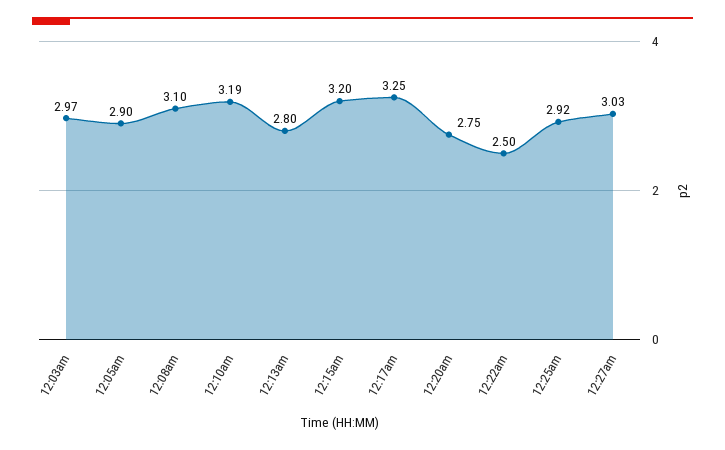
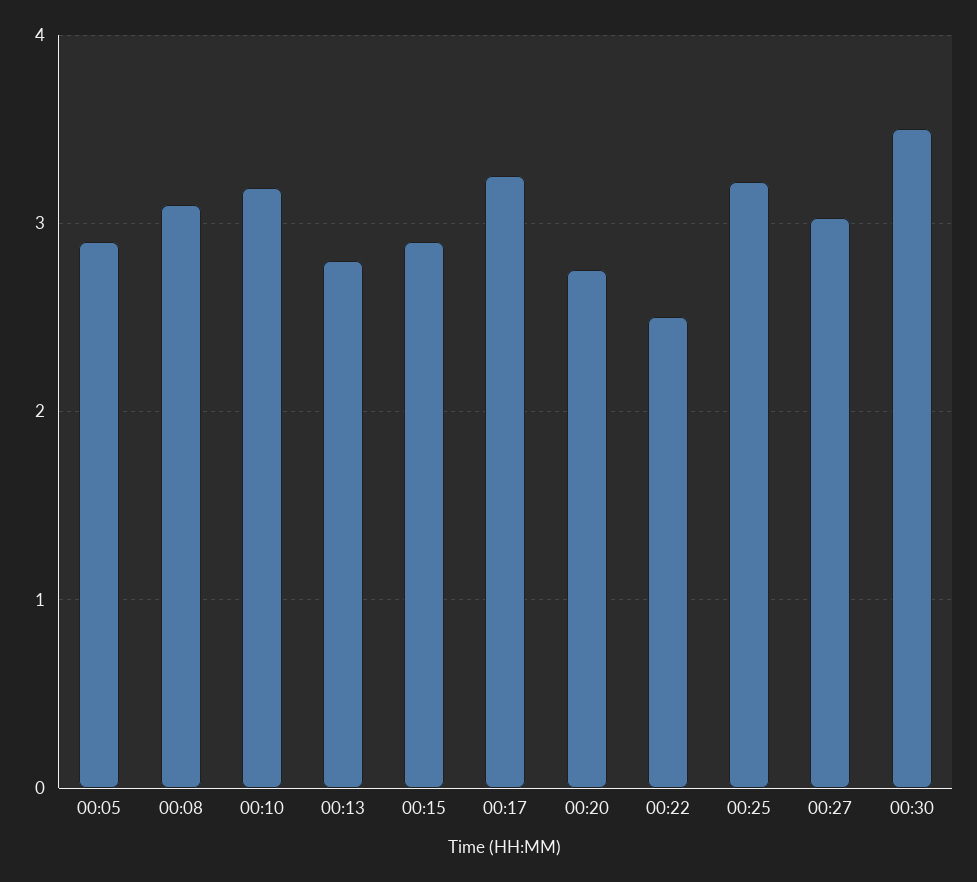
12:03am: 2.97 -> none
12:15am: 3.2 -> 2.9
12:25am: 2.92 -> 3.2
00:30: none -> 3.5

